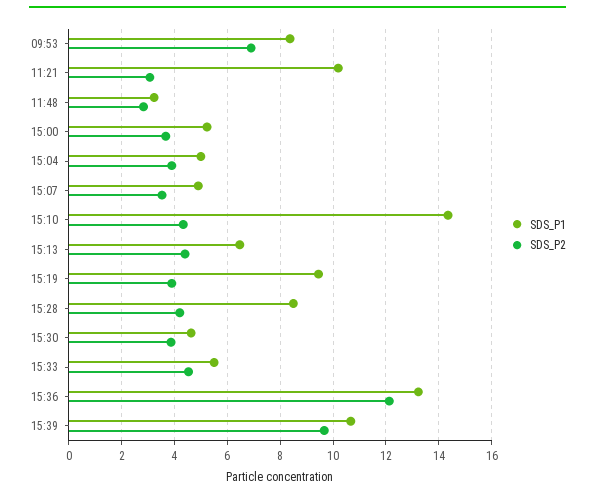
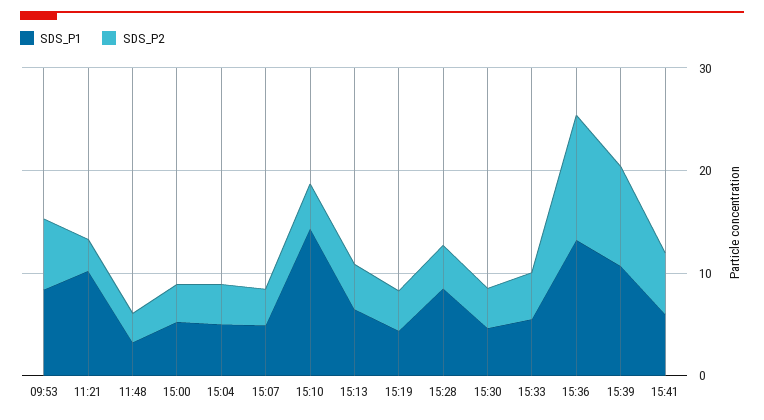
SDS_P1, 15:19: 9.5 -> 4
SDS_P1, 15:41: none -> 6
SDS_P2, 15:41: none -> 6

